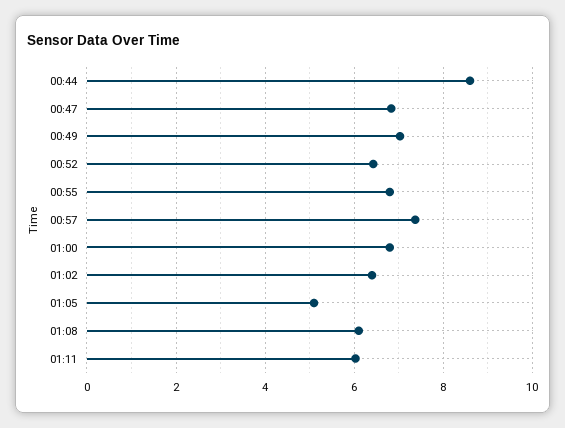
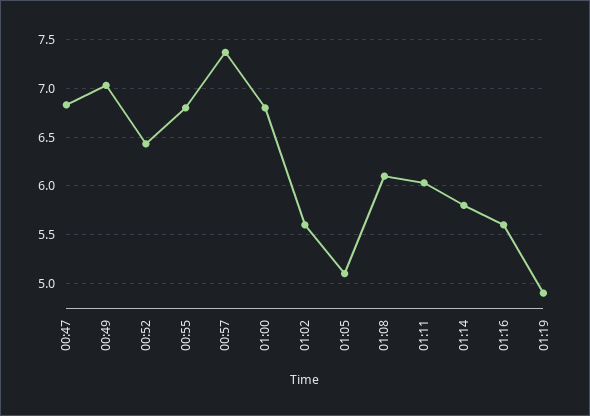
00:44: 8.6 -> none
01:02: 6.4 -> 5.6
01:14: none -> 5.8
01:16: none -> 5.6
01:19: none -> 4.9

